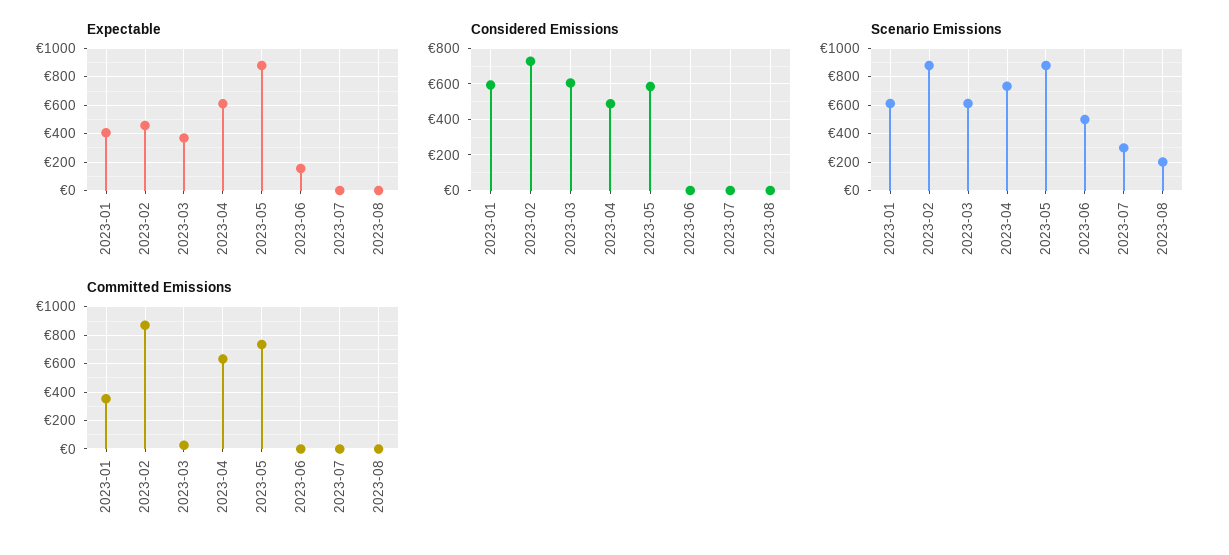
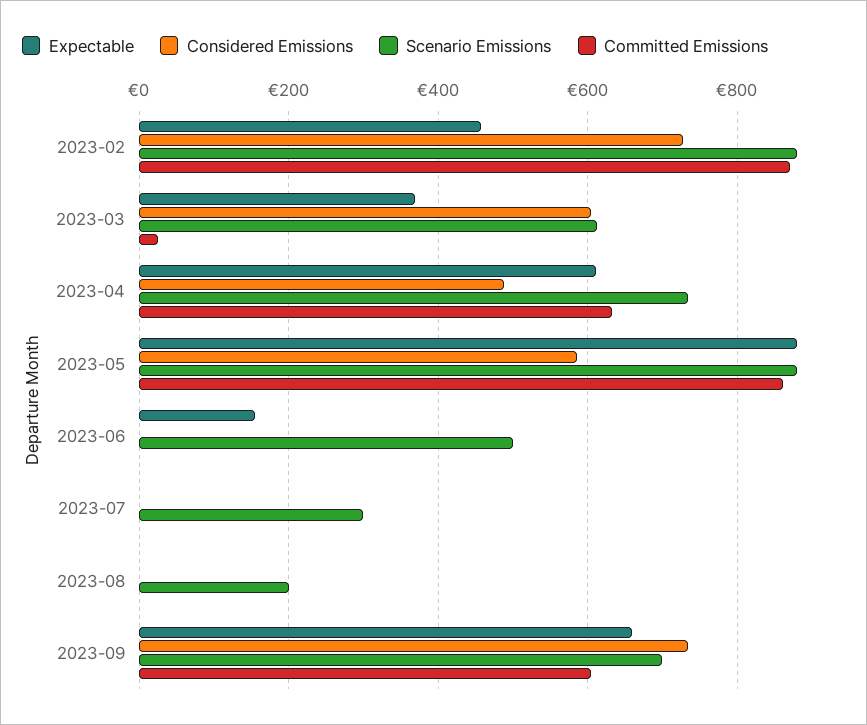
Expectable, 2023-01: 400 -> none
Considered Emissions, 2023-01: 600 -> none
Scenario Emissions, 2023-01: 600 -> none
Committed Emissions, 2023-01: 350 -> none
Committed Emissions, 2023-05: 750 -> 860
Expectable, 2023-09: none -> 660
Considered Emissions, 2023-09: none -> 740
Scenario Emissions, 2023-09: none -> 700
Committed Emissions, 2023-09: none -> 600

